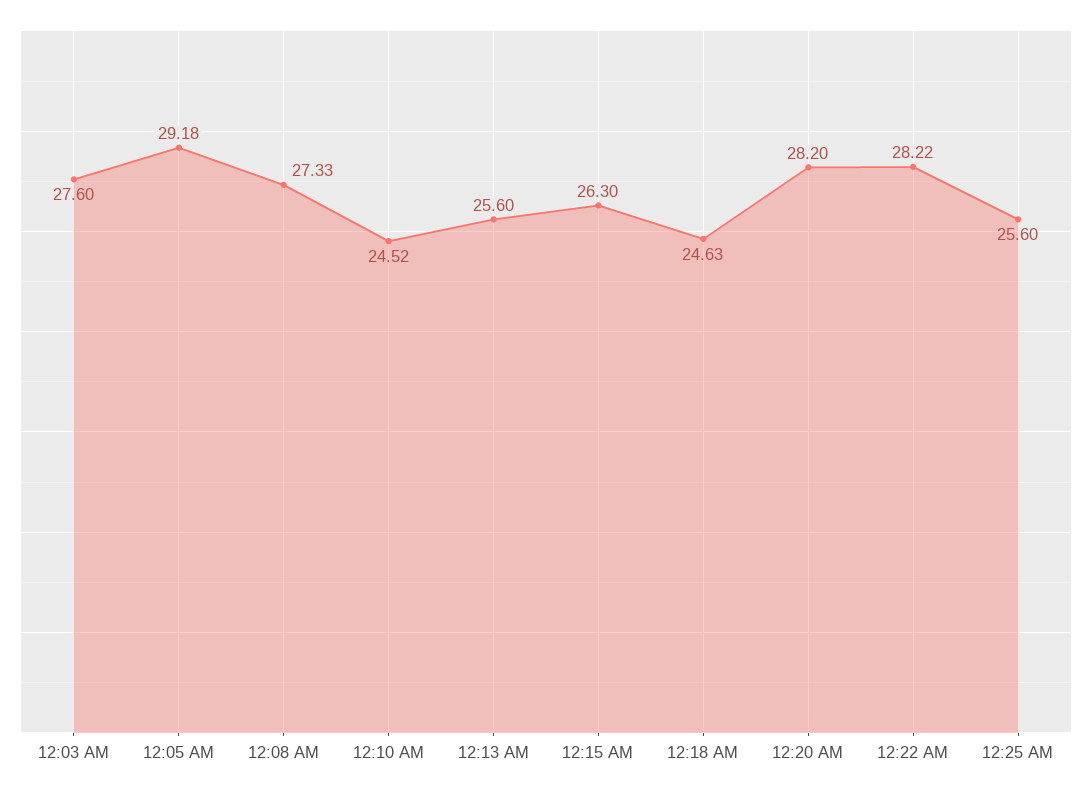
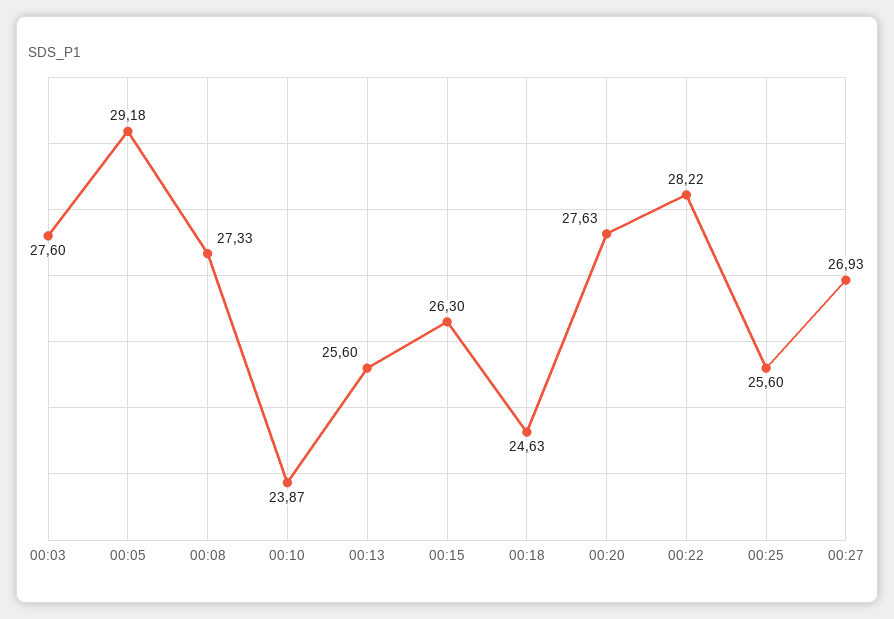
12:10 AM: 24.52 -> 23.87
12:20 AM: 28.2 -> 27.63
00:27: none -> 26.93

